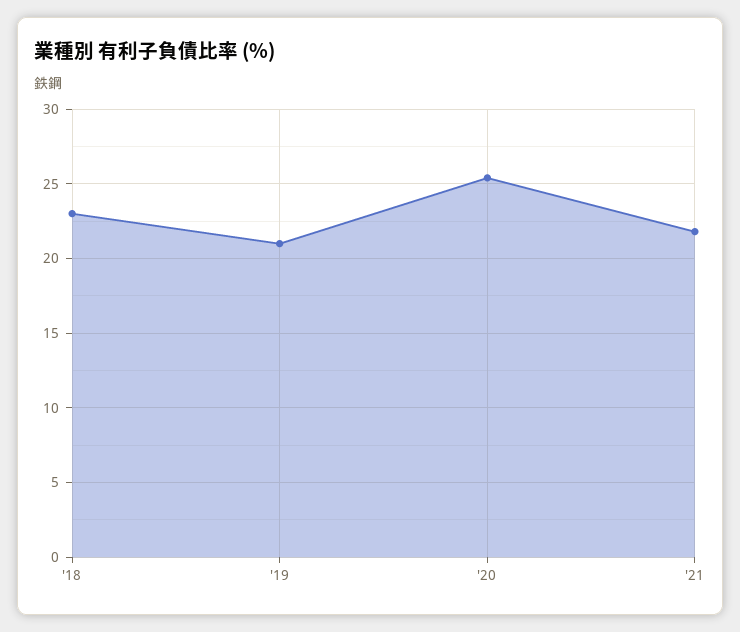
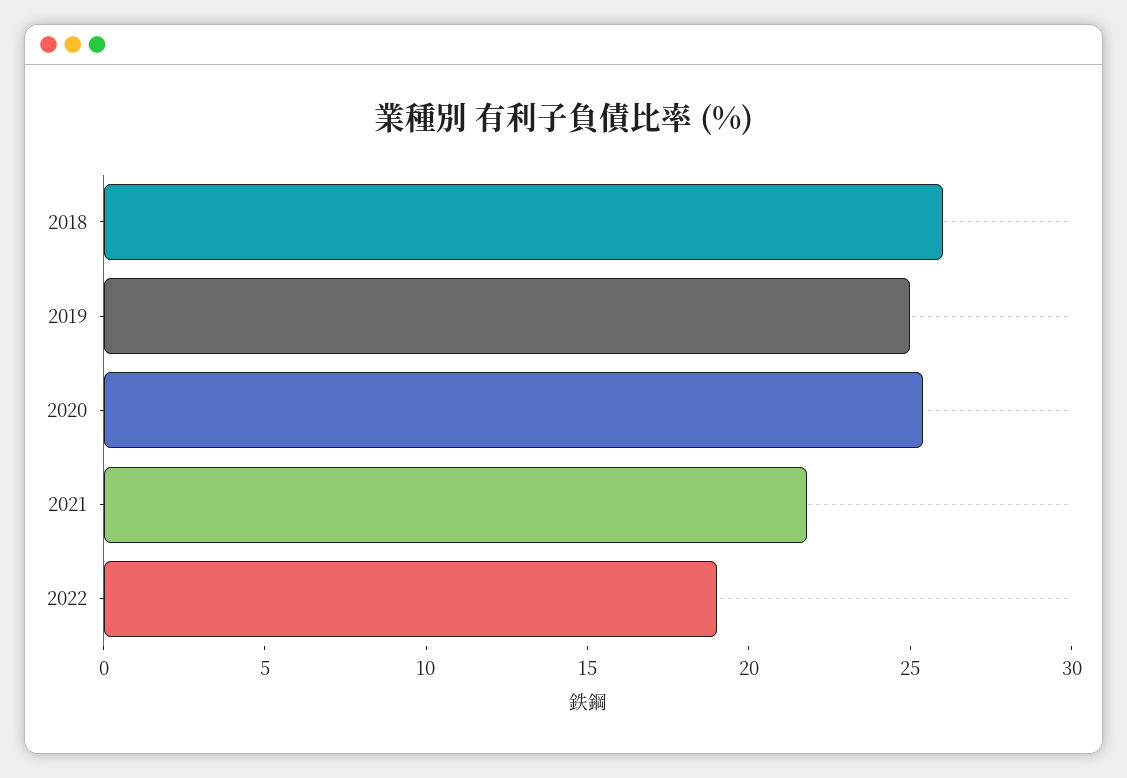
'18: 23 -> 26
'19: 21 -> 25
2022: none -> 19

